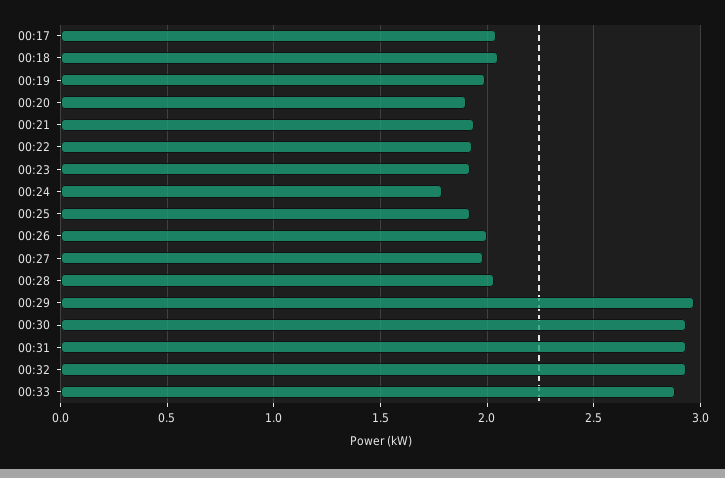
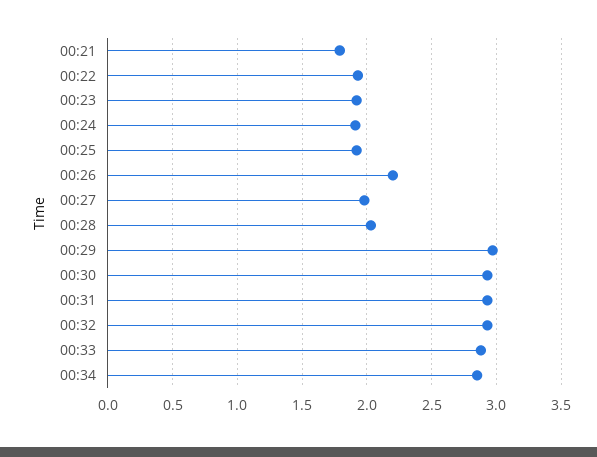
00:17: 2.05 -> none
00:18: 2.05 -> none
00:19: 2 -> none
00:20: 1.9 -> none
00:21: 1.95 -> 1.8
00:24: 1.8 -> 1.9
00:26: 2 -> 2.2
00:34: none -> 2.85

